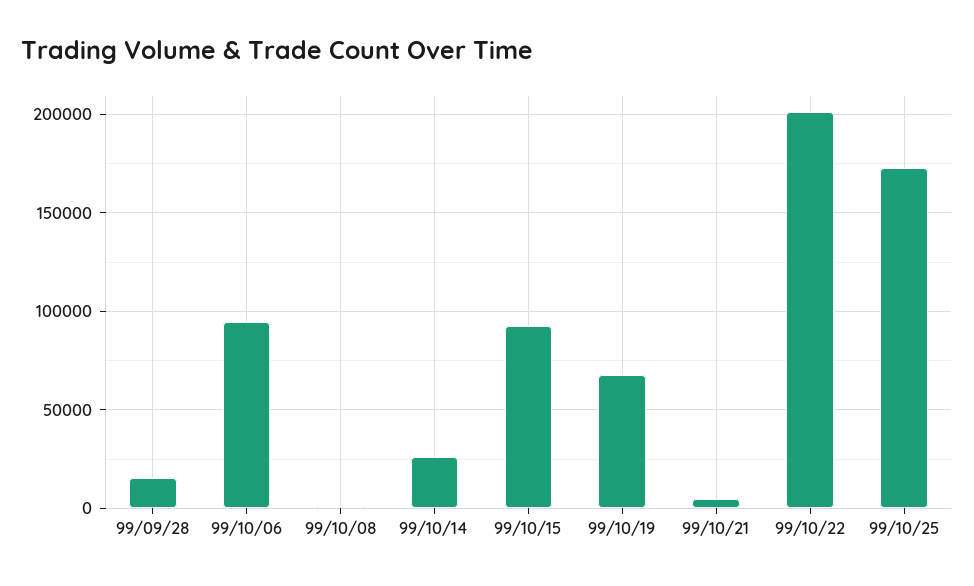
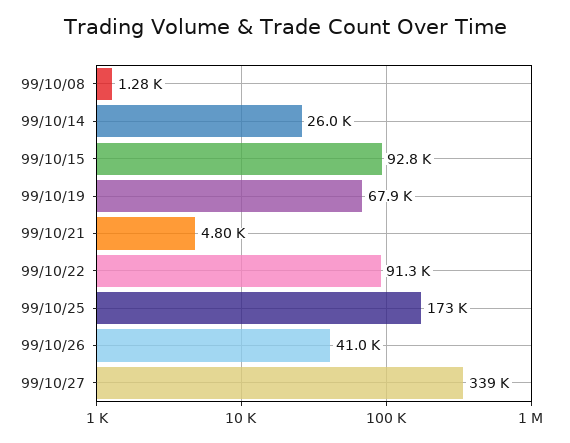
99/09/28: 15000 -> none
99/10/06: 95000 -> none
99/10/22: 200000 -> 91300
99/10/26: none -> 41000
99/10/27: none -> 339000

